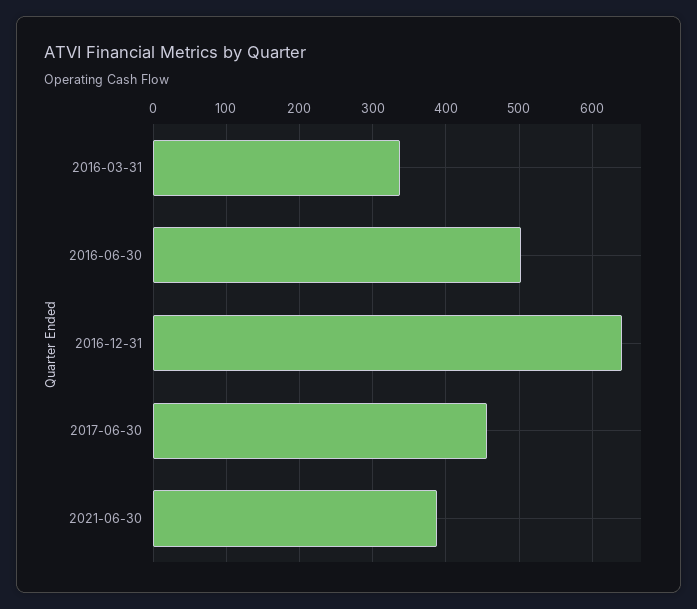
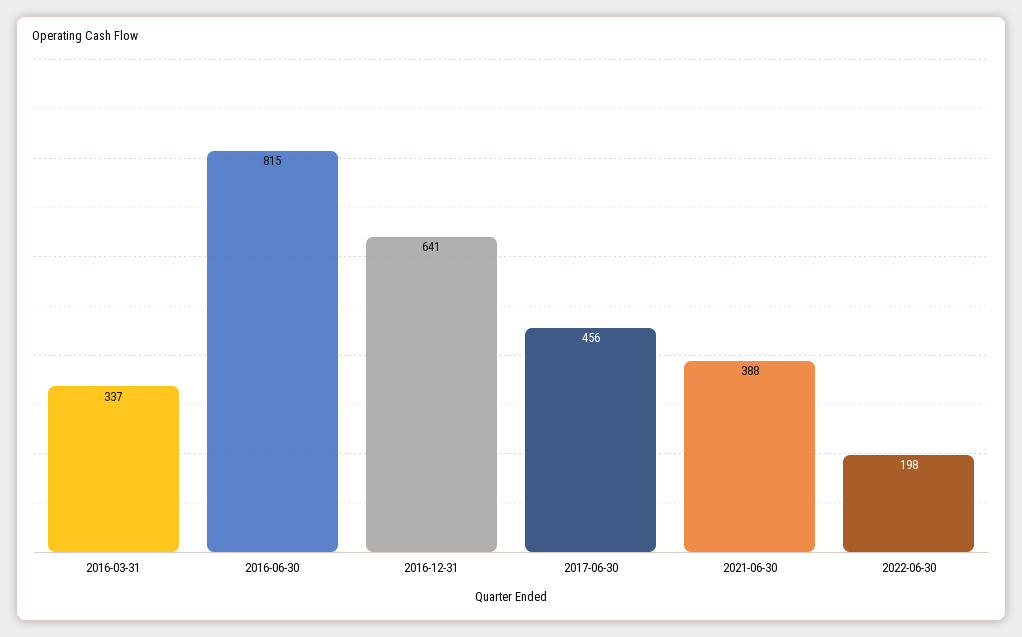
2016-06-30: 500 -> 815
2022-06-30: none -> 198

